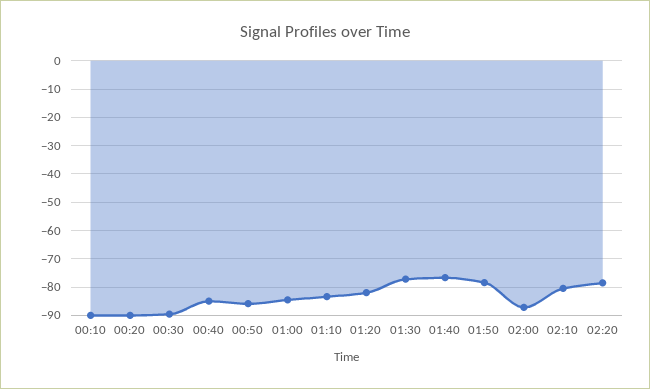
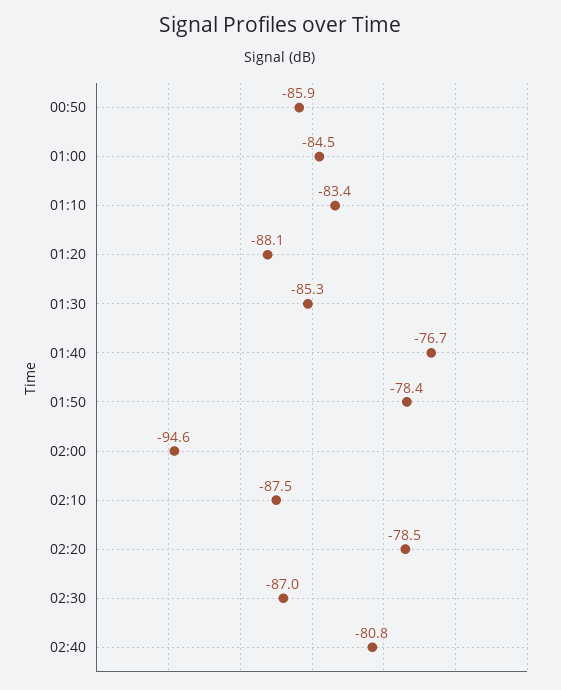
00:10: -90 -> none
00:20: -90 -> none
00:30: -90 -> none
00:40: -85 -> none
01:20: -82.5 -> -88.1
01:30: -77.5 -> -85.3
02:00: -87.5 -> -94.6
02:10: -80 -> -87.5
02:30: none -> -87
02:40: none -> -80.8

